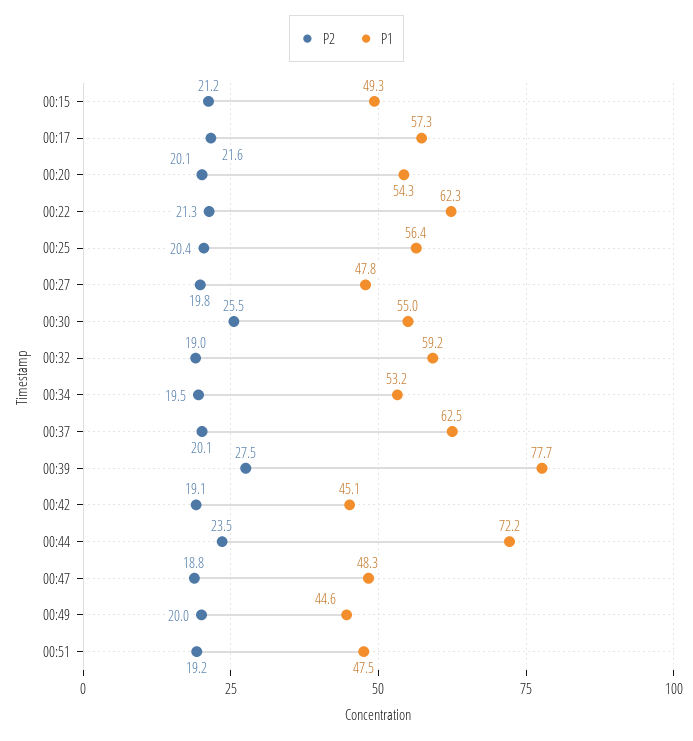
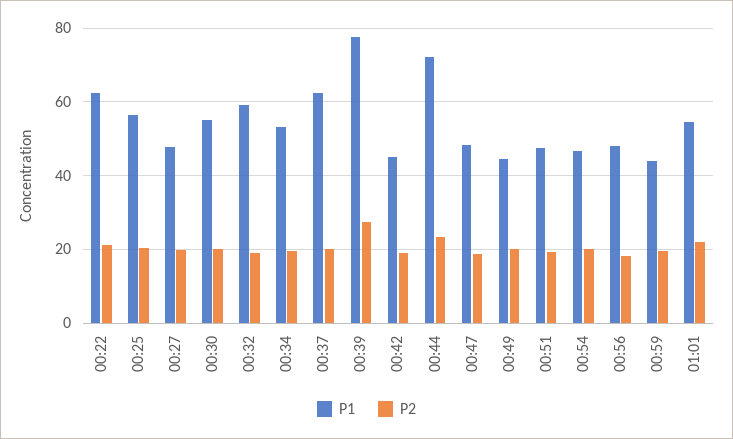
P2, 00:15: 21.2 -> none
P1, 00:15: 49.3 -> none
P2, 00:17: 21.6 -> none
P1, 00:17: 57.3 -> none
P2, 00:20: 20.1 -> none
P1, 00:20: 54.3 -> none
P2, 00:30: 25.5 -> 20
P1, 00:54: none -> 46
P2, 00:54: none -> 20
P1, 00:56: none -> 48
P2, 00:56: none -> 18
P1, 00:59: none -> 44
P2, 00:59: none -> 20
P1, 01:01: none -> 54
P2, 01:01: none -> 22

